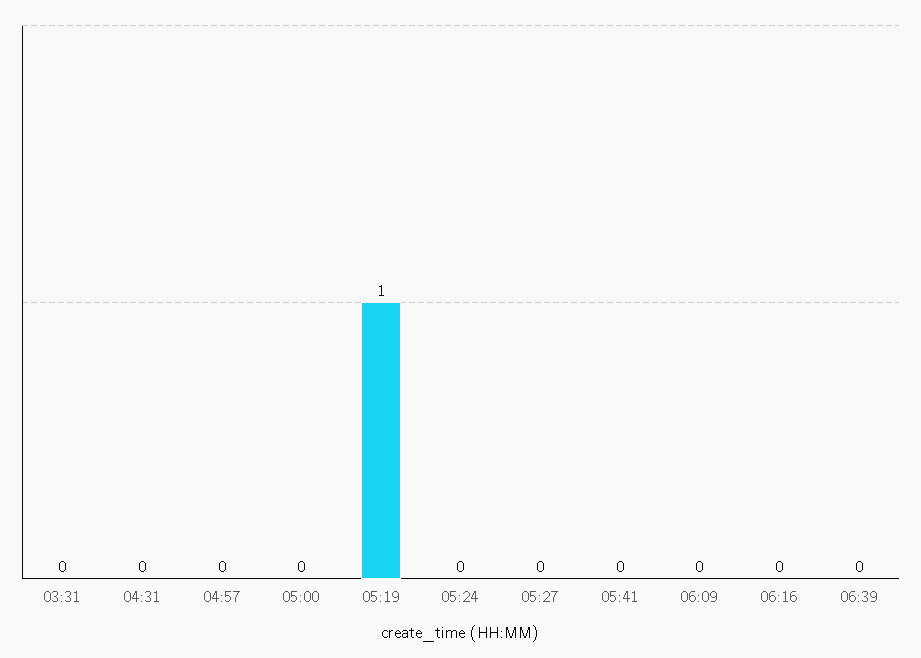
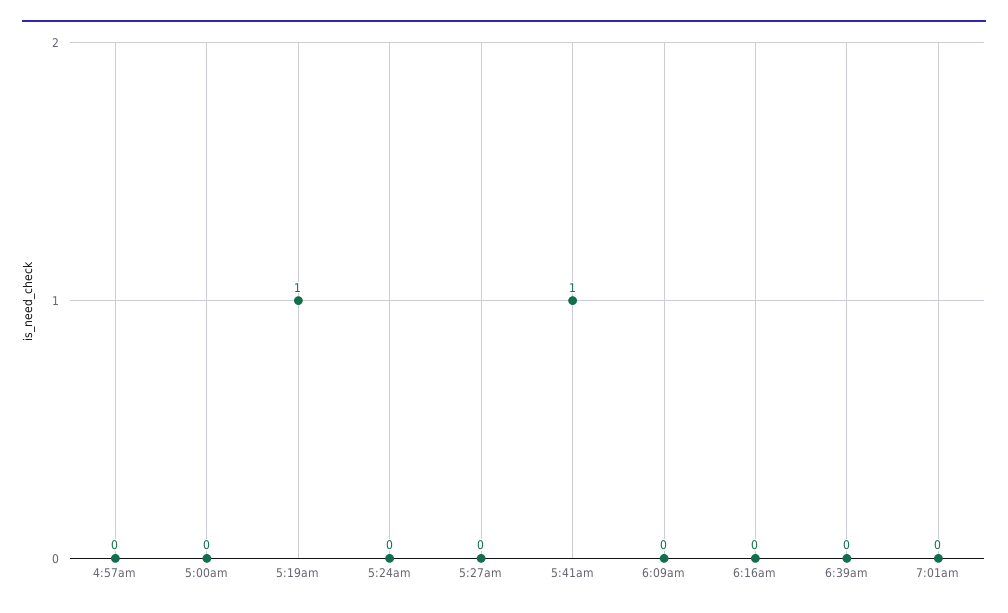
03:31: 0 -> none
04:31: 0 -> none
05:41: 0 -> 1
7:01am: none -> 0

